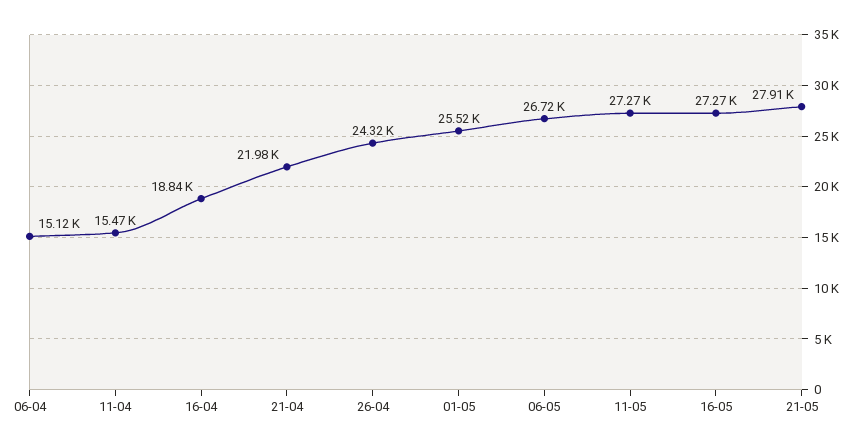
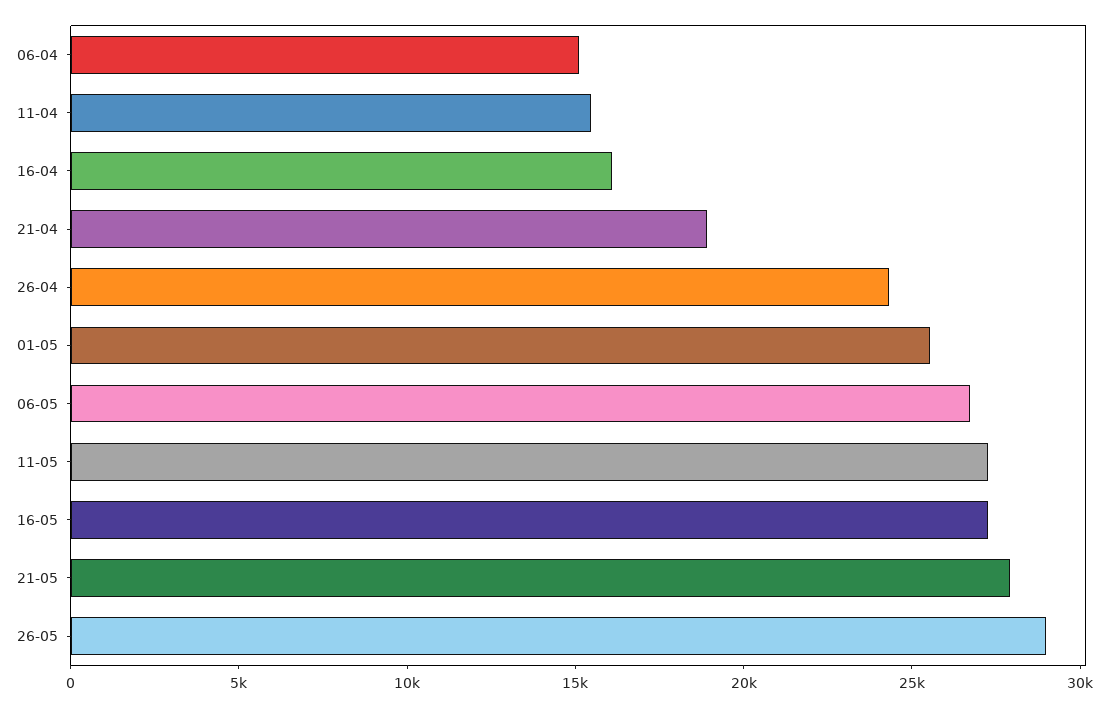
16-04: 18840 -> 16000
21-04: 21980 -> 19000
26-05: none -> 29000

